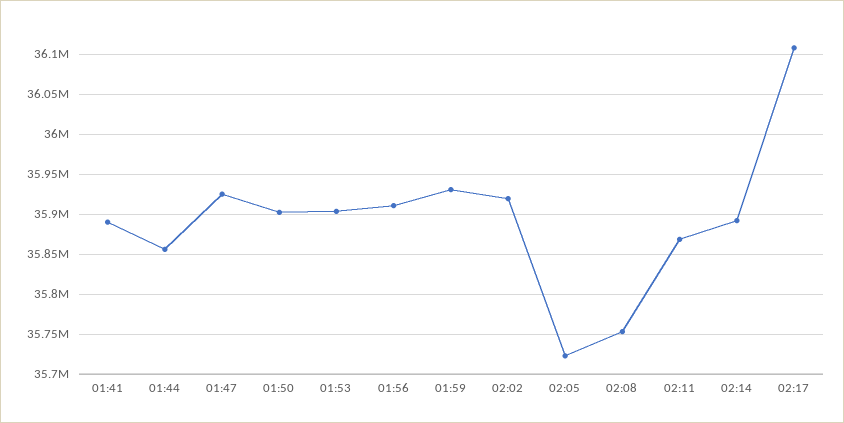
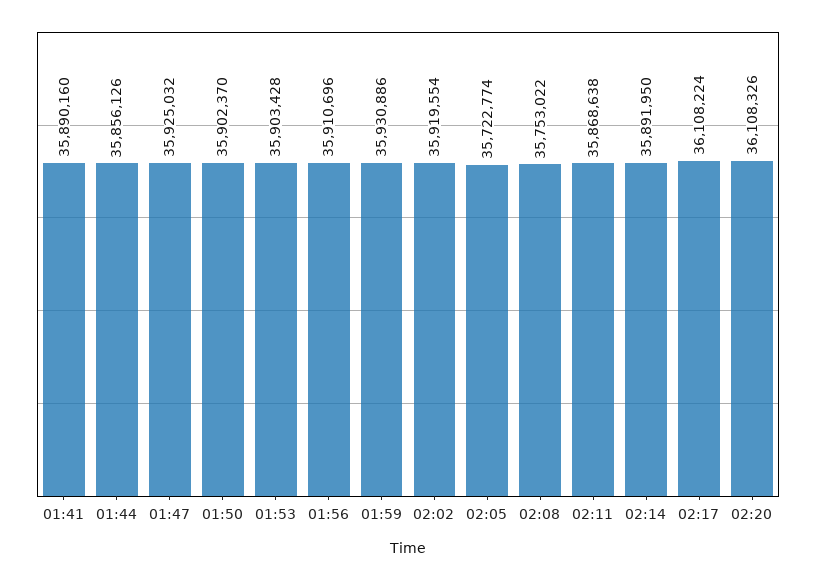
02:20: none -> 36108326

